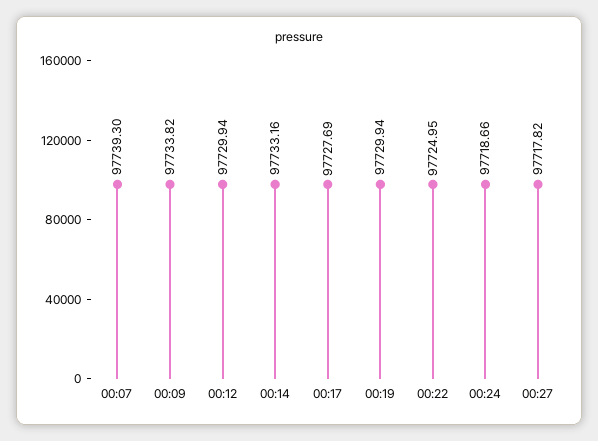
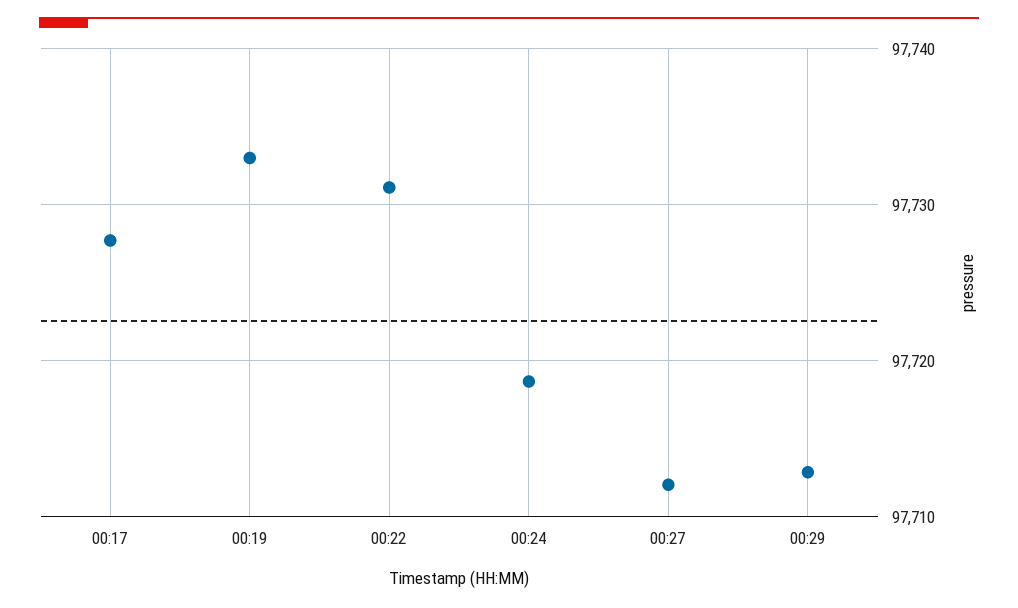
00:07: 97739.3 -> none
00:09: 97733.82 -> none
00:12: 97729.94 -> none
00:14: 97733.16 -> none
00:19: 97729.94 -> 97733
00:22: 97724.95 -> 97731
00:27: 97717.82 -> 97712
00:29: none -> 97713

